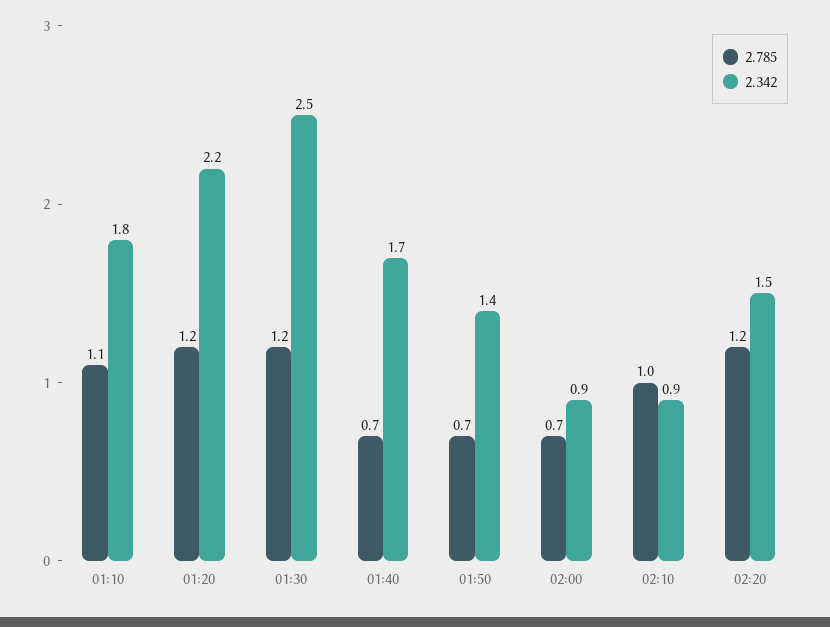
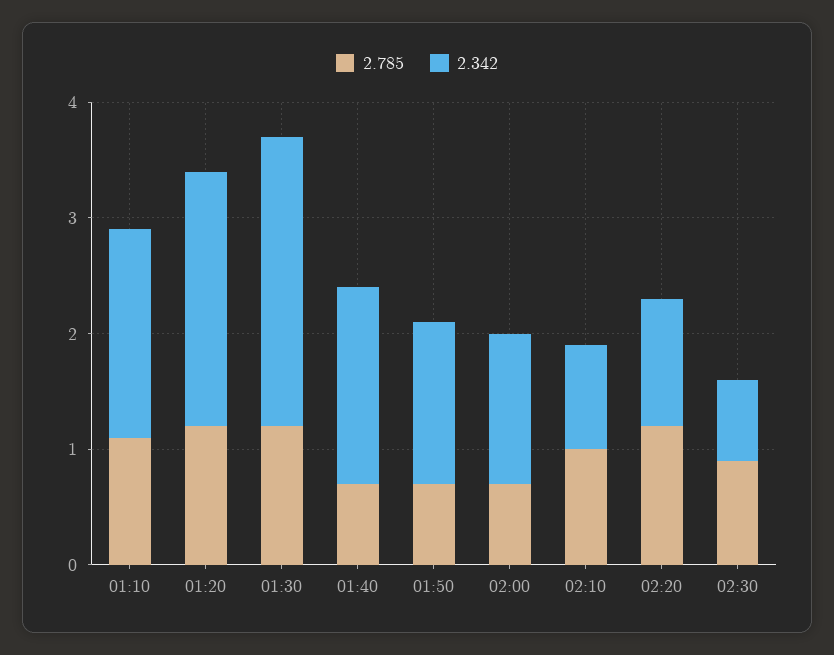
2.342, 02:00: 0.9 -> 1.3
2.342, 02:20: 1.5 -> 1.1
2.785, 02:30: none -> 0.9
2.342, 02:30: none -> 0.7

